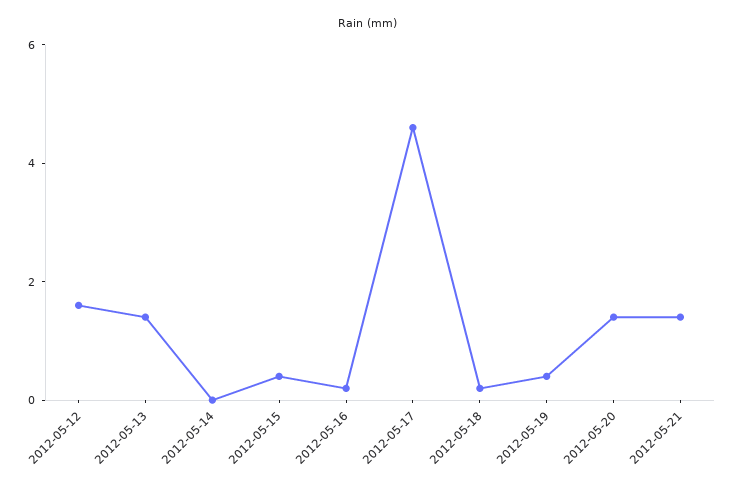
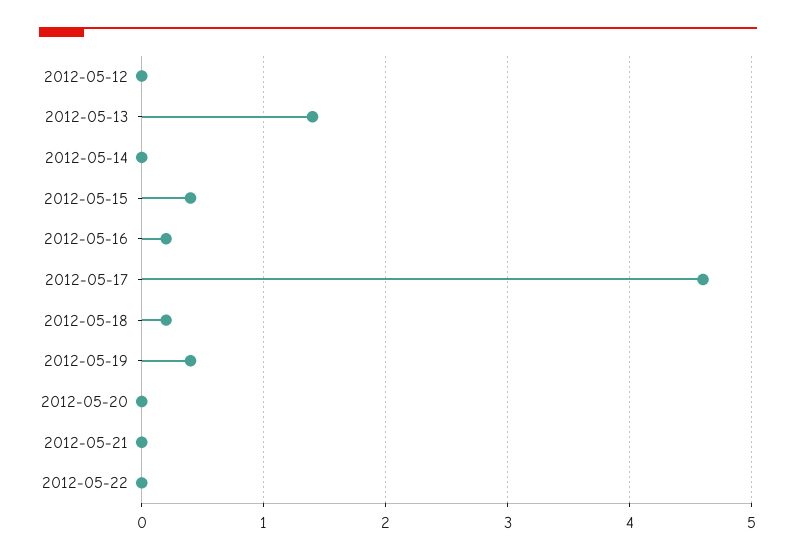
2012-05-12: 1.5 -> 0
2012-05-20: 1.5 -> 0
2012-05-21: 1.5 -> 0
2012-05-22: none -> 0

